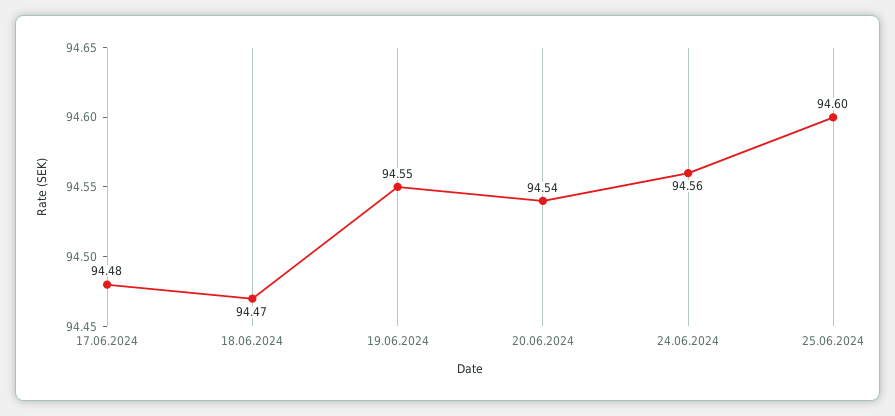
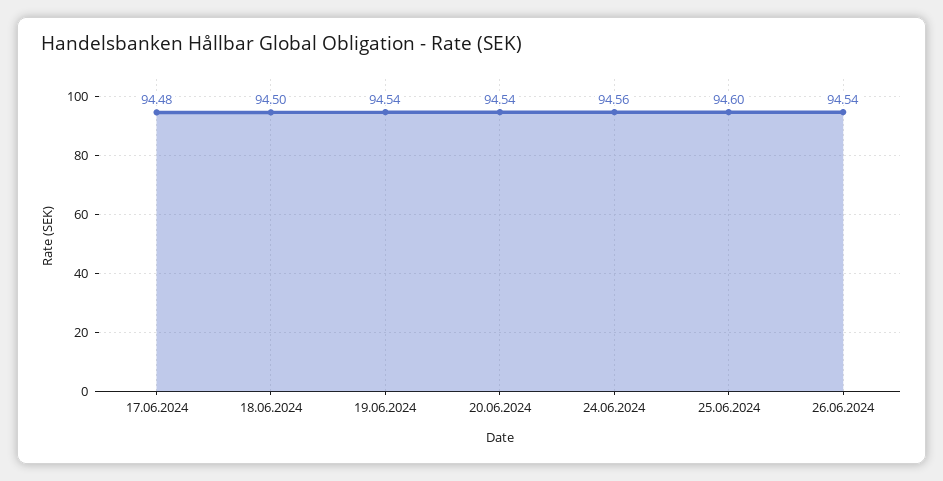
18.06.2024: 94.47 -> 94.5
19.06.2024: 94.55 -> 94.54
26.06.2024: none -> 94.54

